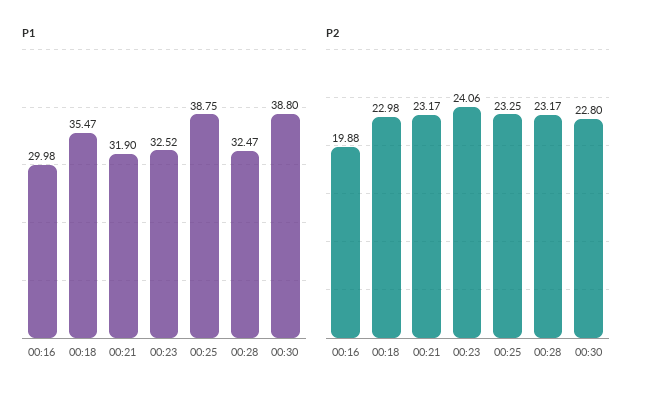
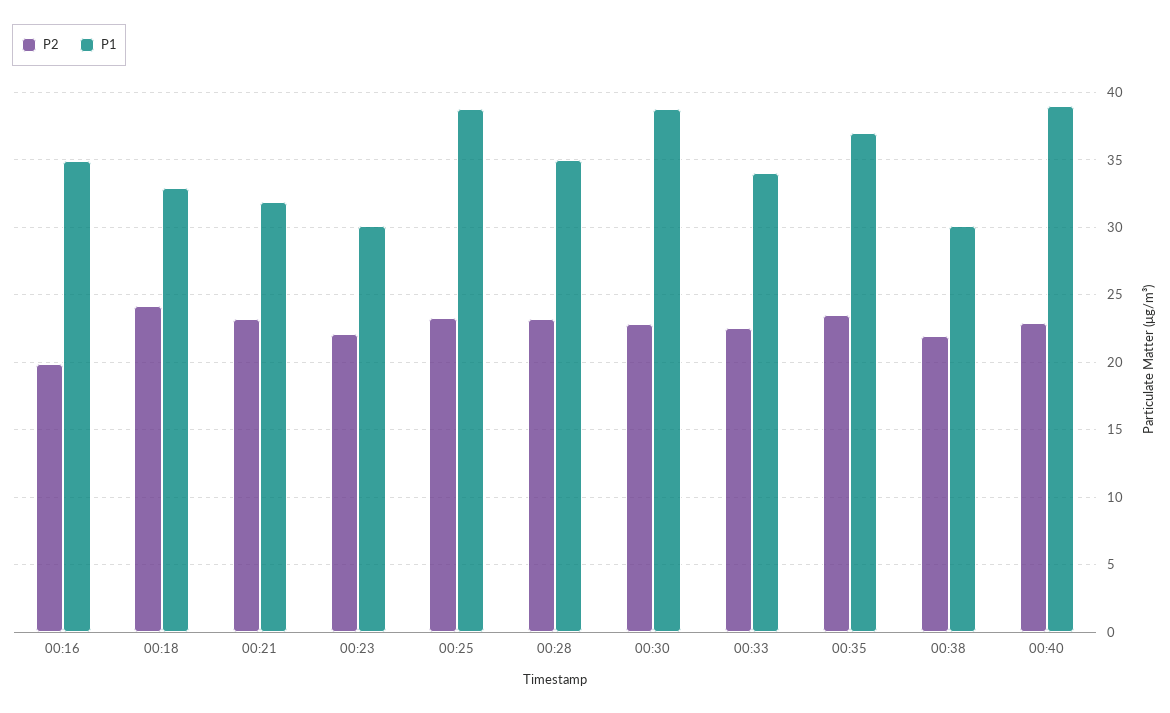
P1, 00:16: 29.98 -> 35
P1, 00:18: 35.47 -> 33
P1, 00:23: 32.52 -> 30
P1, 00:28: 32.47 -> 35
P2, 00:18: 22.98 -> 24
P2, 00:23: 24.06 -> 22
P2, 00:33: none -> 22.5
P1, 00:33: none -> 34
P2, 00:35: none -> 23.5
P1, 00:35: none -> 37
P2, 00:38: none -> 22
P1, 00:38: none -> 30
P2, 00:40: none -> 23
P1, 00:40: none -> 39

